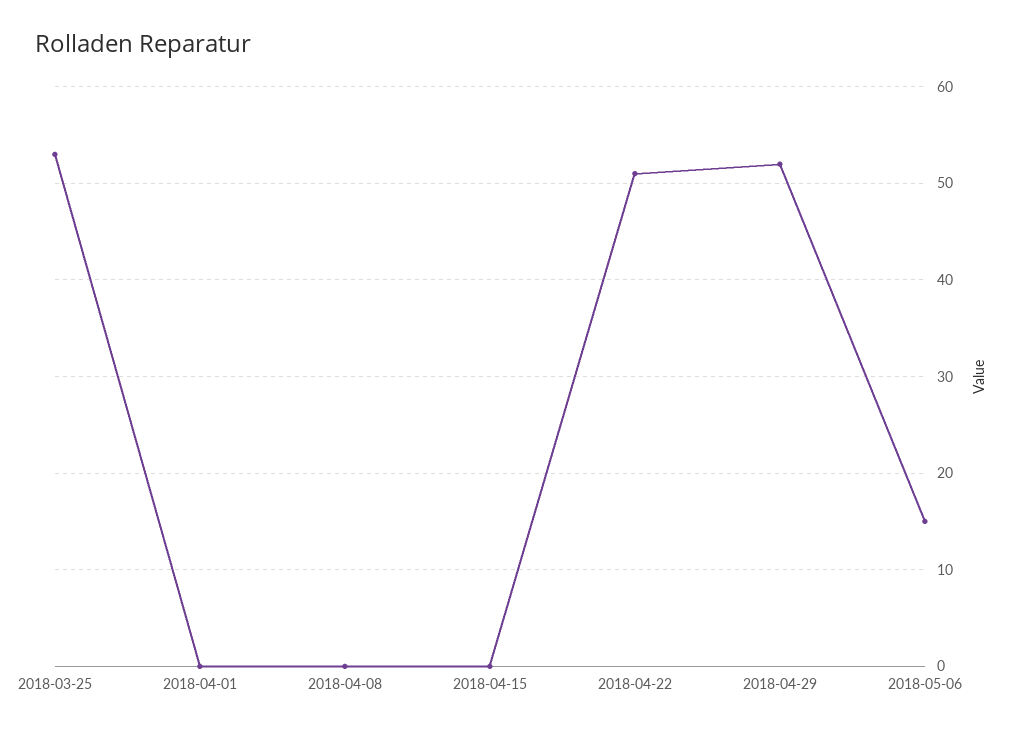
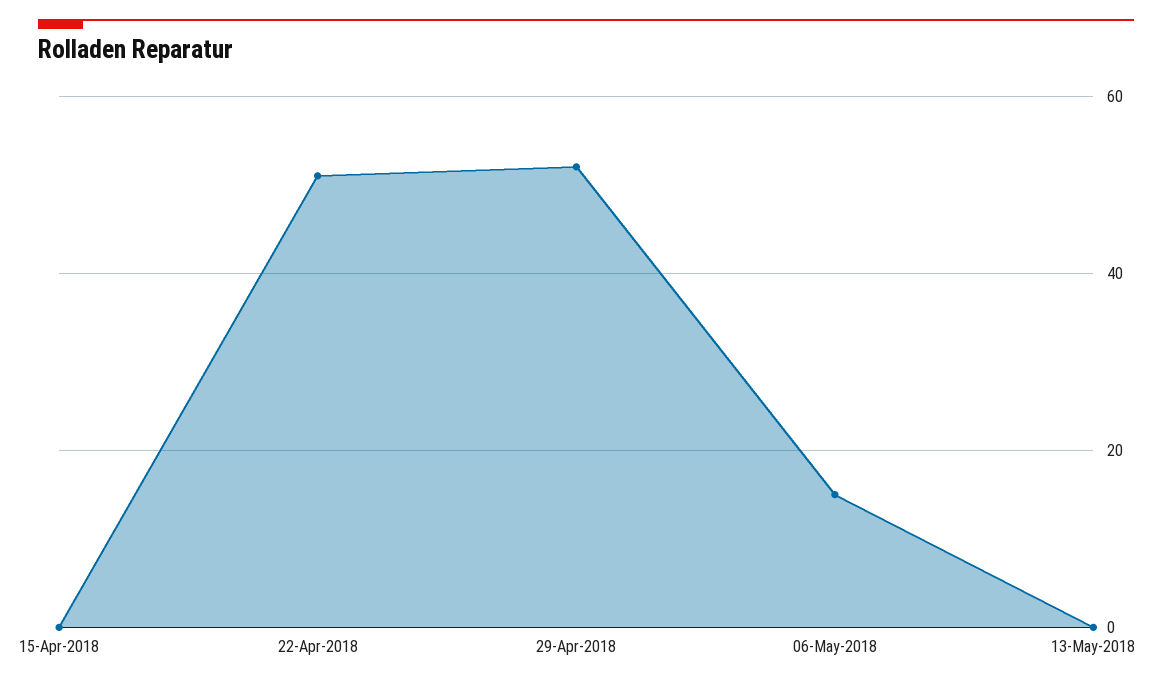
2018-03-25: 53 -> none
2018-04-01: 0 -> none
2018-04-08: 0 -> none
13-May-2018: none -> 0

